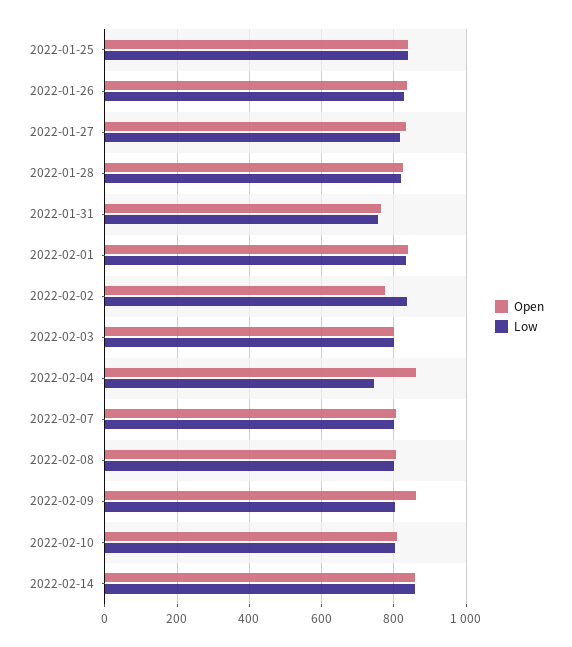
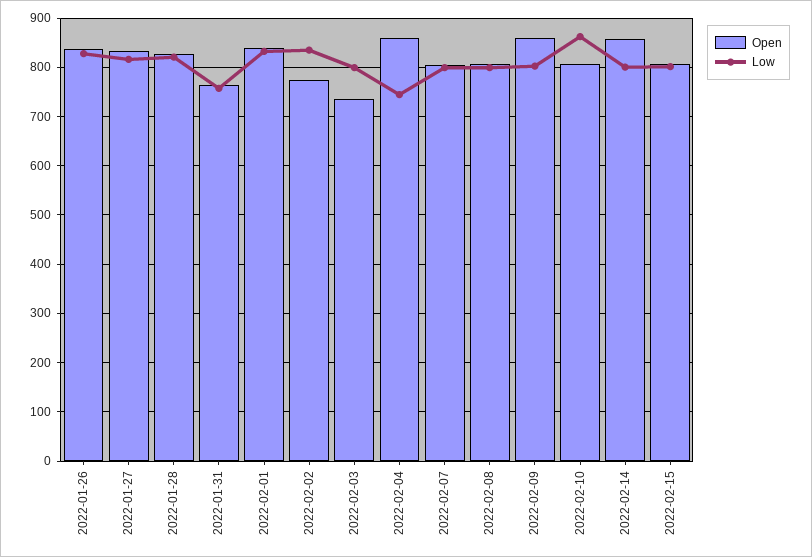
Open, 2022-01-25: 840 -> none
Low, 2022-01-25: 840 -> none
Open, 2022-02-03: 800 -> 740
Low, 2022-02-10: 800 -> 860
Low, 2022-02-14: 860 -> 800
Open, 2022-02-15: none -> 800
Low, 2022-02-15: none -> 800

